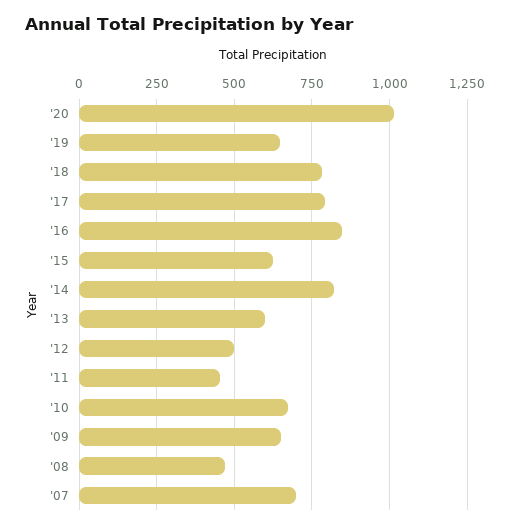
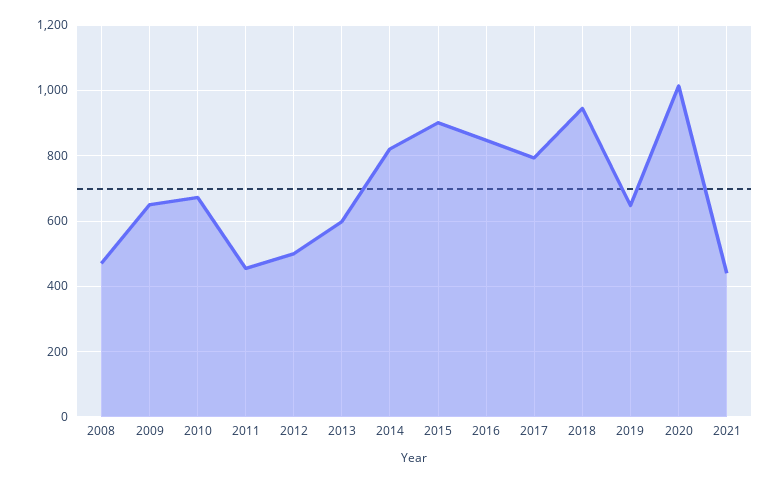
'18: 775 -> 940
'15: 625 -> 900
'07: 700 -> none
2021: none -> 440

